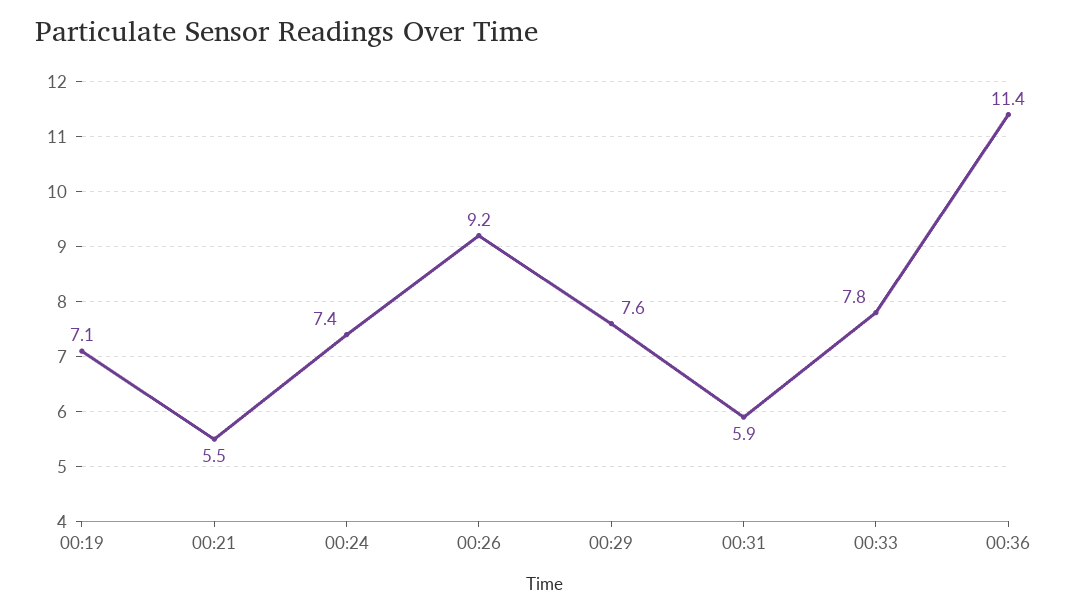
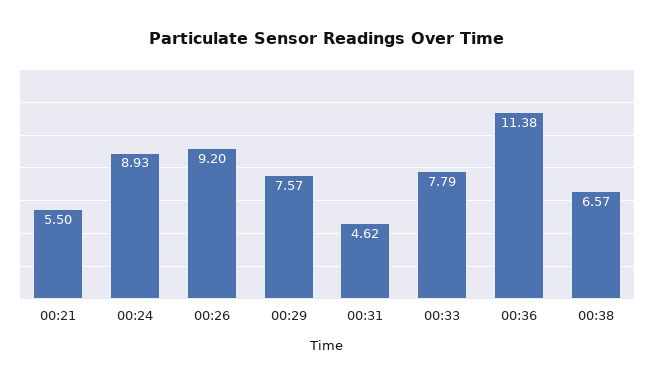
00:19: 7.1 -> none
00:24: 7.4 -> 8.93
00:31: 5.9 -> 4.62
00:38: none -> 6.57

